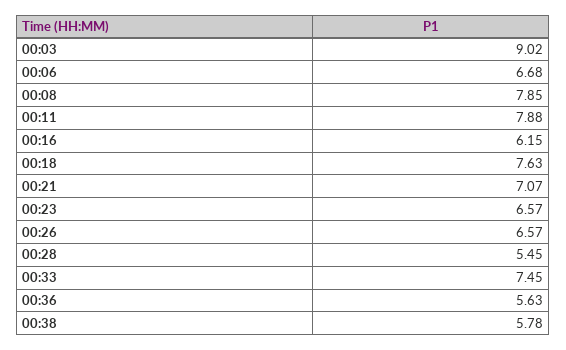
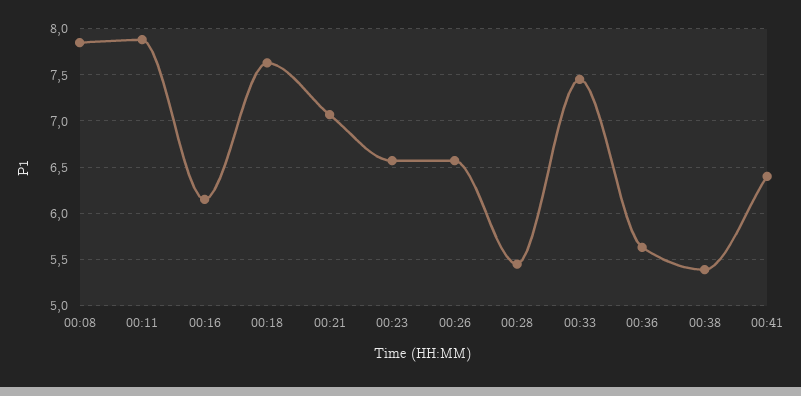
00:03: 9.02 -> none
00:06: 6.68 -> none
00:38: 5.78 -> 5.4
00:41: none -> 6.4

